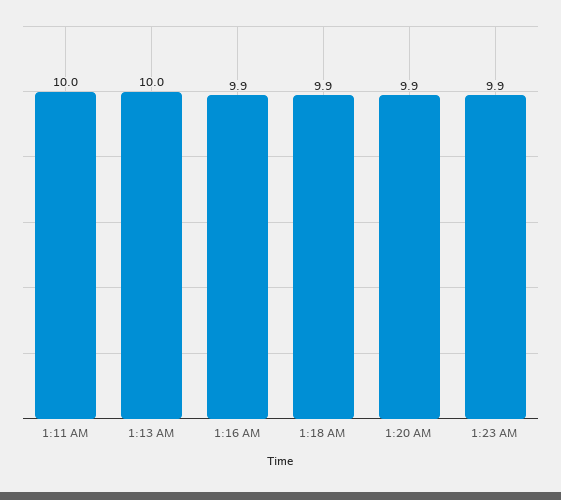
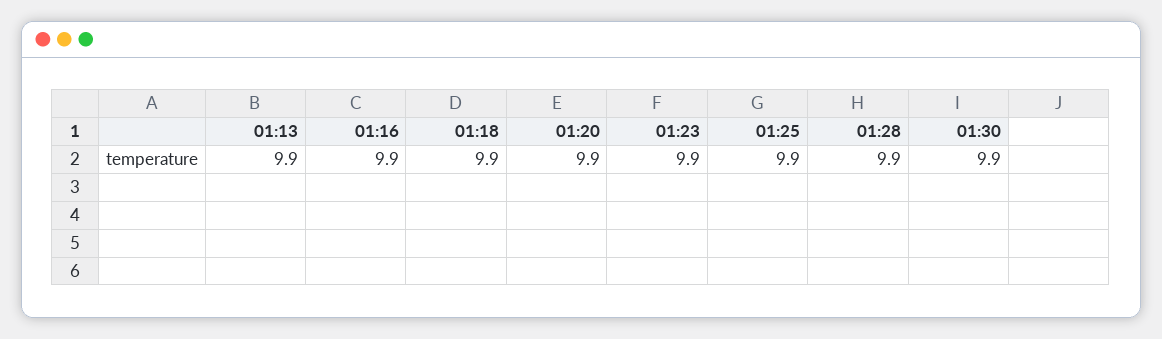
1:11 AM: 10 -> none
1:13 AM: 10 -> 9.9
01:25: none -> 9.9
01:28: none -> 9.9
01:30: none -> 9.9

